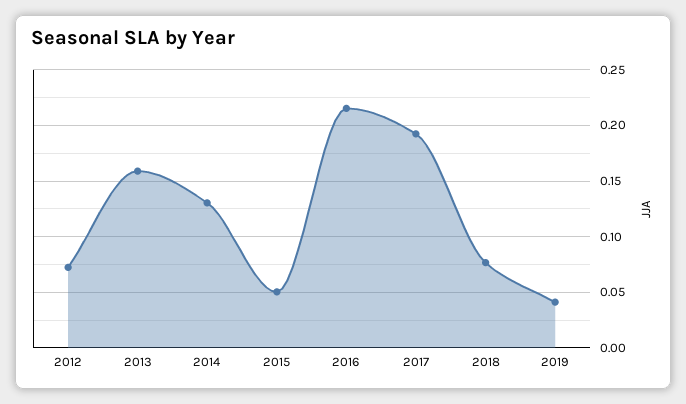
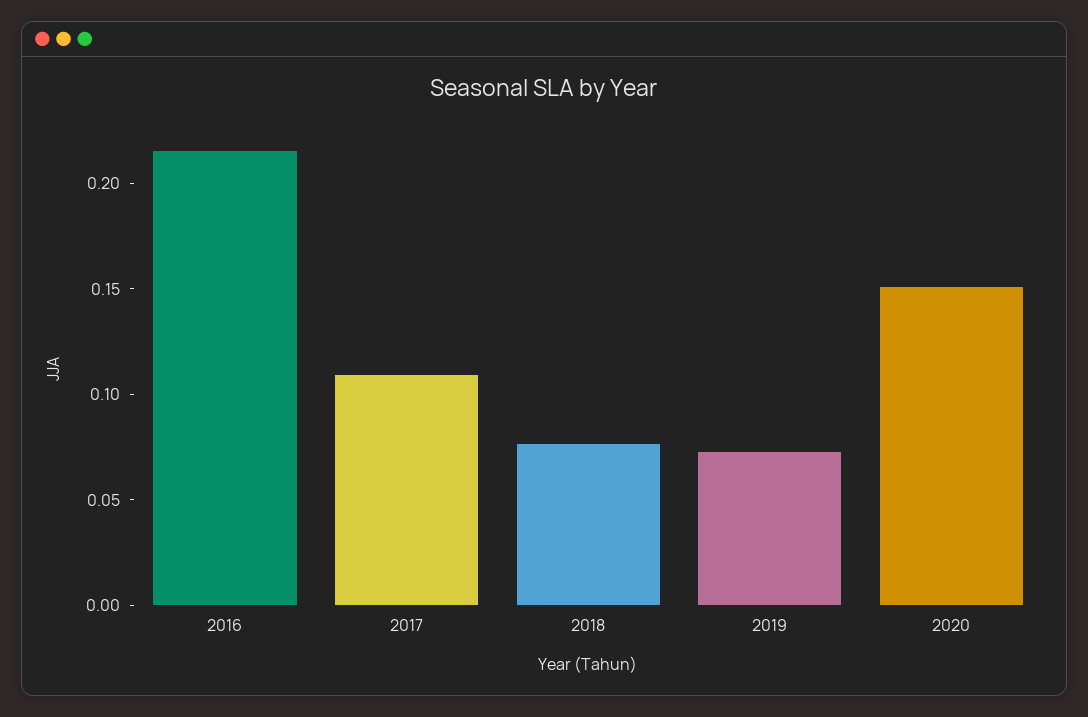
2012: 0.07 -> none
2013: 0.16 -> none
2014: 0.13 -> none
2015: 0.05 -> none
2017: 0.19 -> 0.11
2019: 0.04 -> 0.07
2020: none -> 0.15

